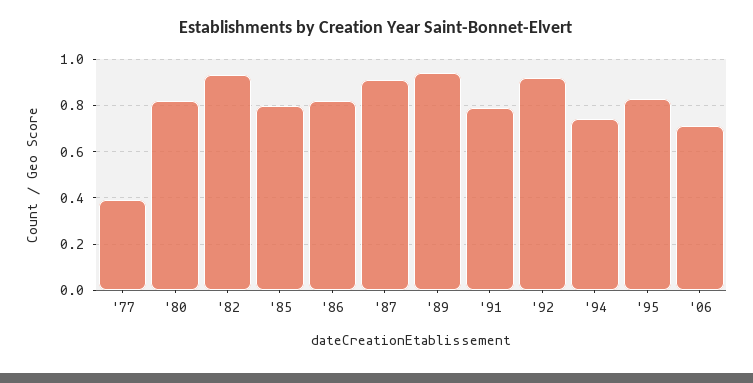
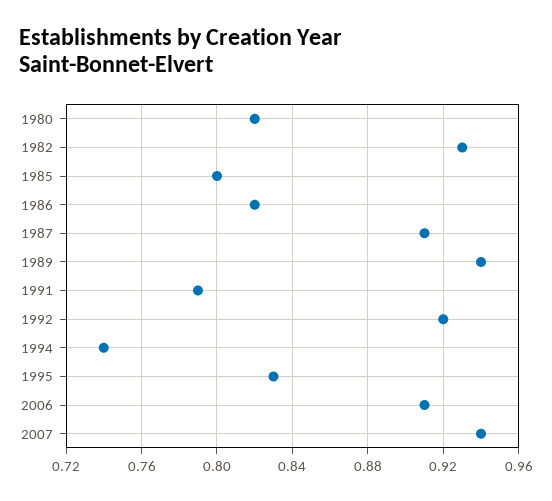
'77: 0.4 -> none
'06: 0.7 -> 0.91
2007: none -> 0.94

